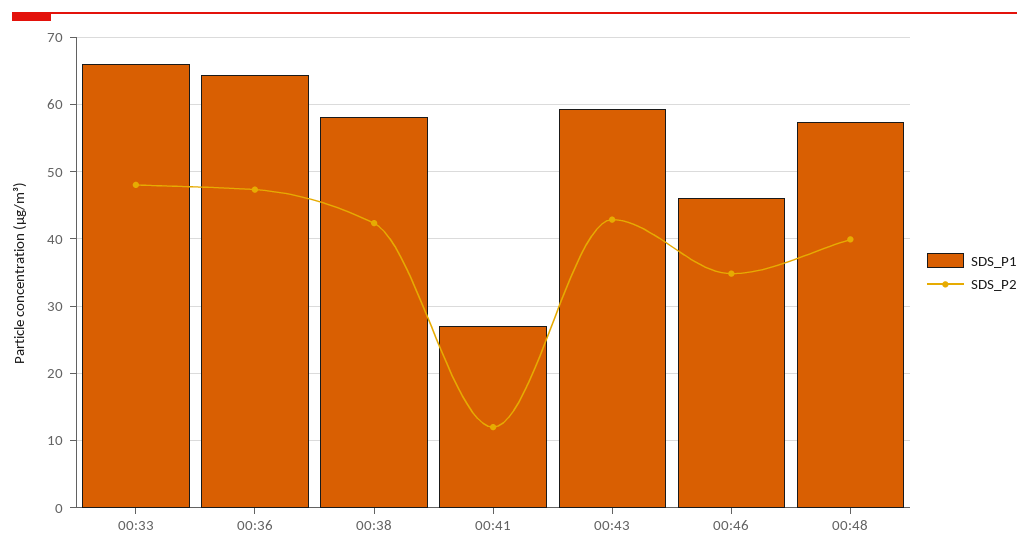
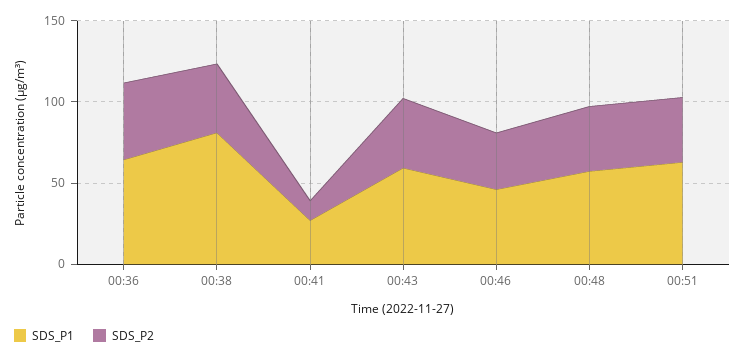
SDS_P1, 00:33: 66 -> none
SDS_P2, 00:33: 48 -> none
SDS_P1, 00:38: 58 -> 80
SDS_P1, 00:51: none -> 60
SDS_P2, 00:51: none -> 40

